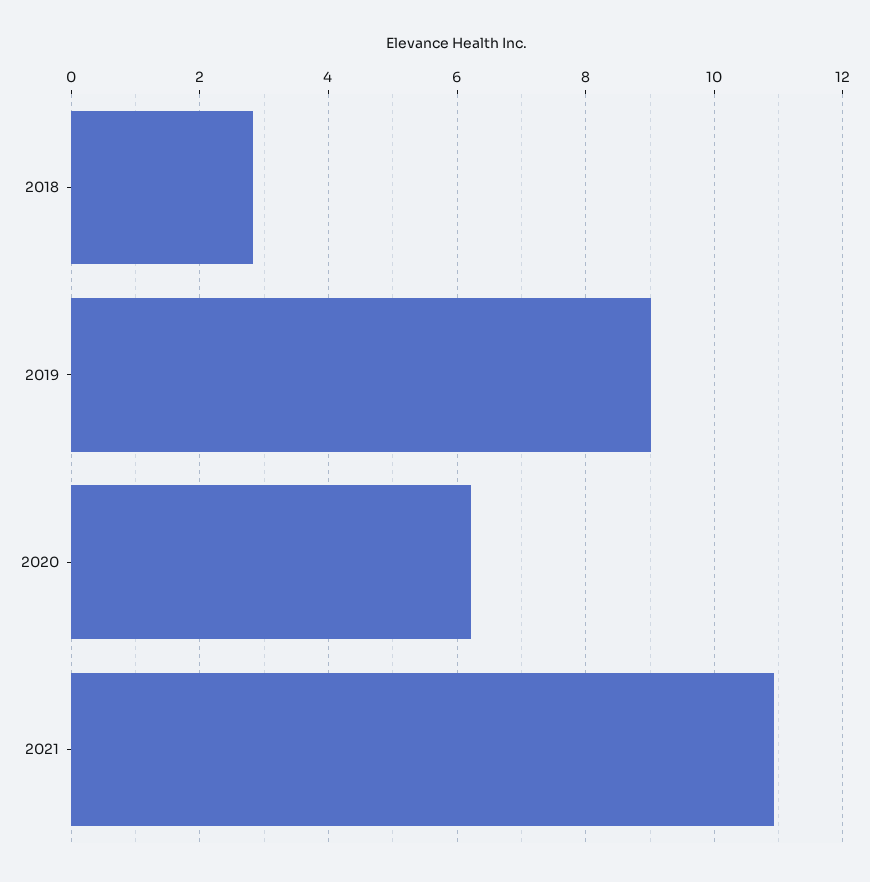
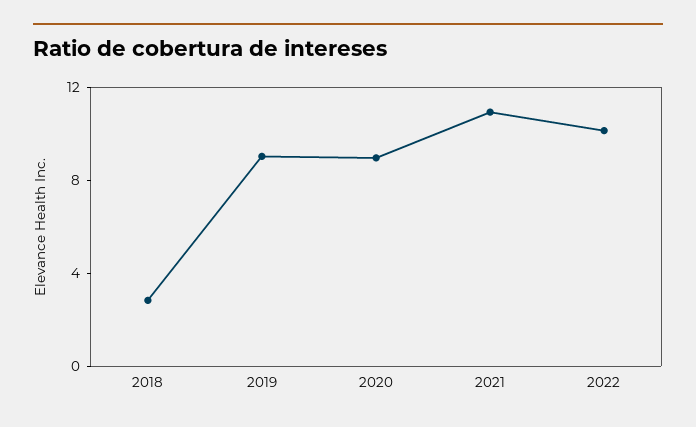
2020: 6.2 -> 9
2022: none -> 10

